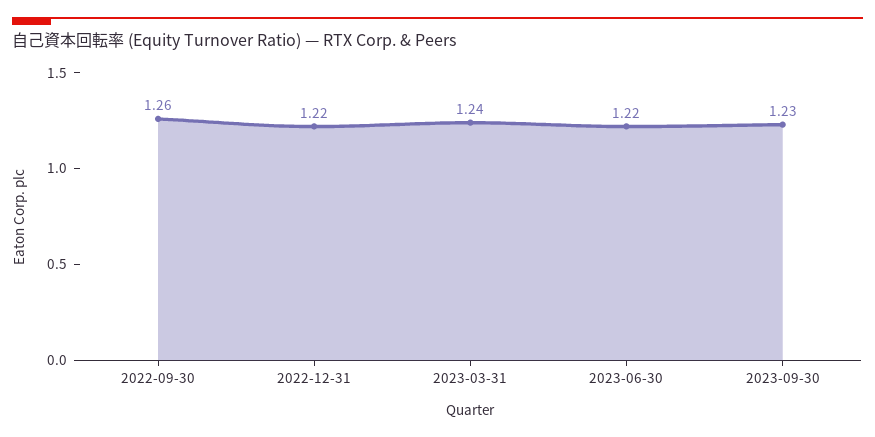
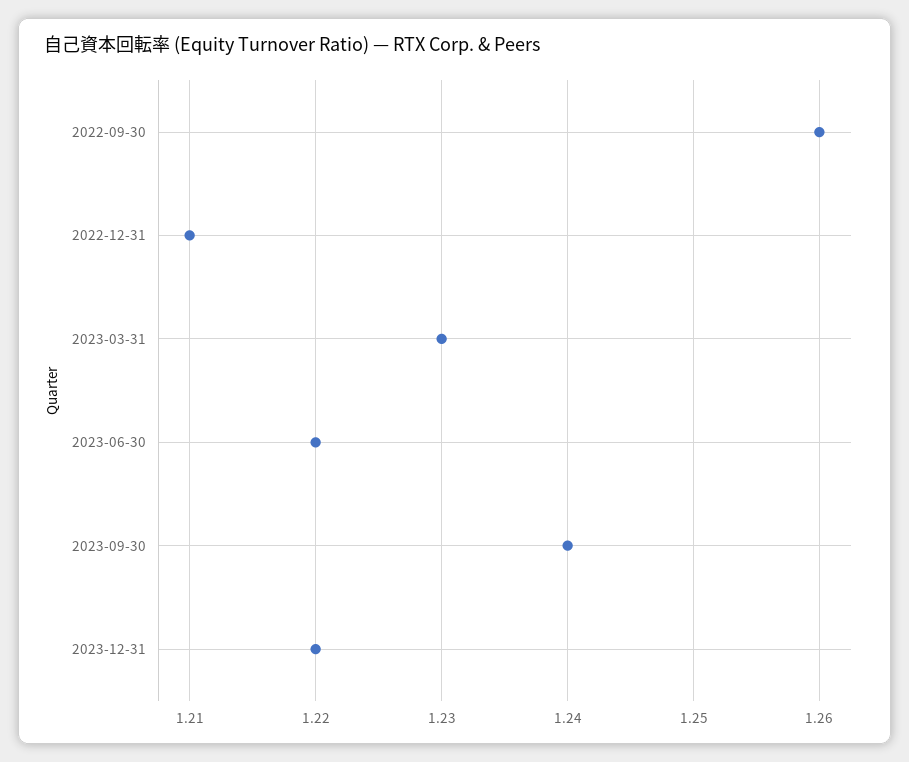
2022-12-31: 1.22 -> 1.21
2023-03-31: 1.24 -> 1.23
2023-09-30: 1.23 -> 1.24
2023-12-31: none -> 1.22

